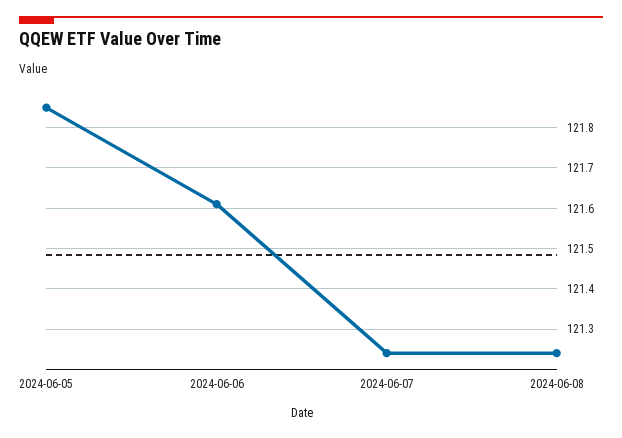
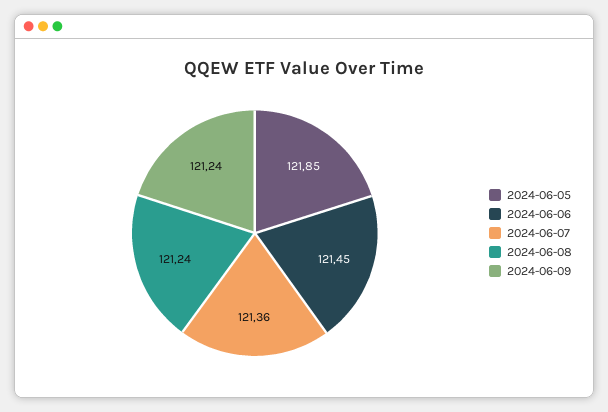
2024-06-06: 121.6 -> 121.45
2024-06-07: 121.25 -> 121.36
2024-06-09: none -> 121.24

